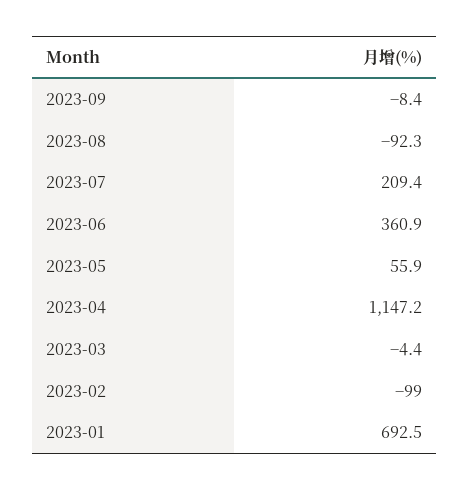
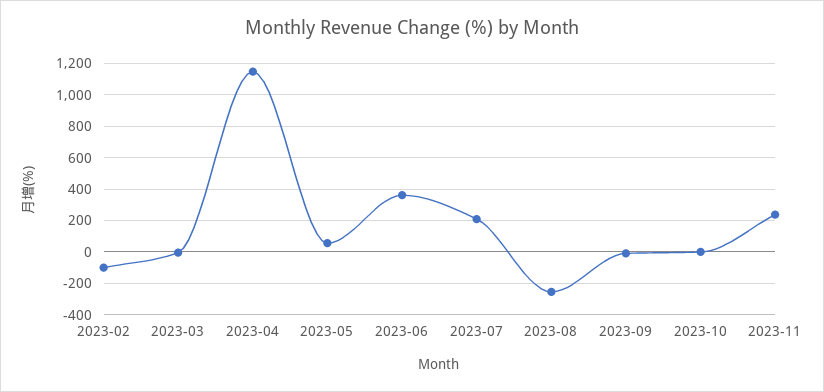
2023-08: -92.3 -> -250
2023-01: 692.5 -> none
2023-10: none -> 0
2023-11: none -> 250

